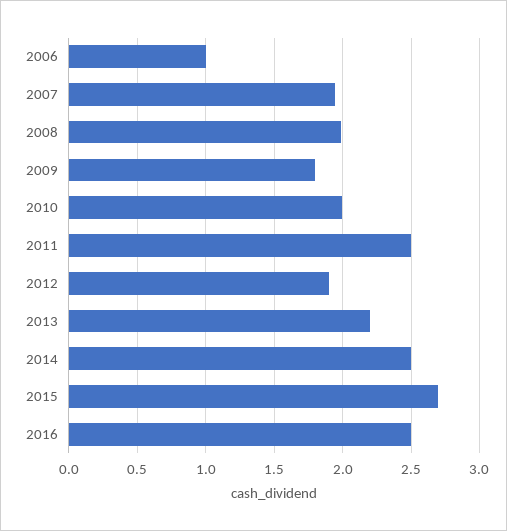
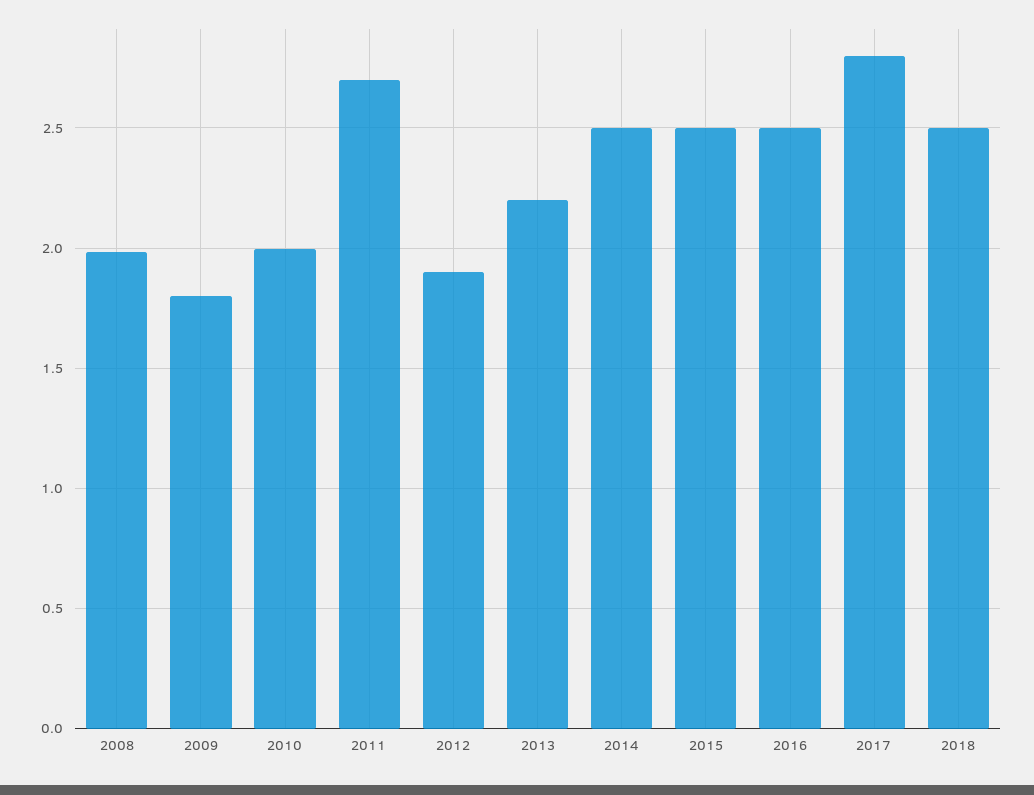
2006: 1 -> none
2007: 1.95 -> none
2011: 2.5 -> 2.7
2015: 2.7 -> 2.5
2017: none -> 2.8
2018: none -> 2.5

